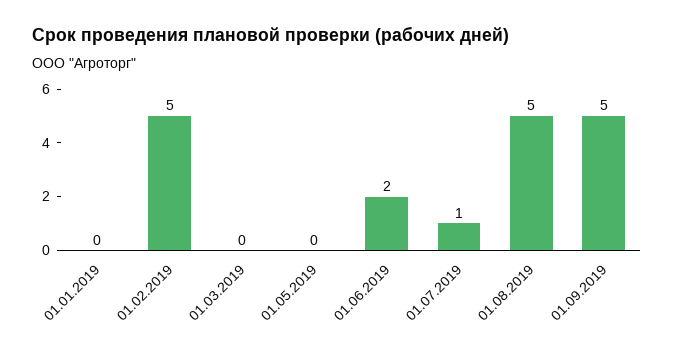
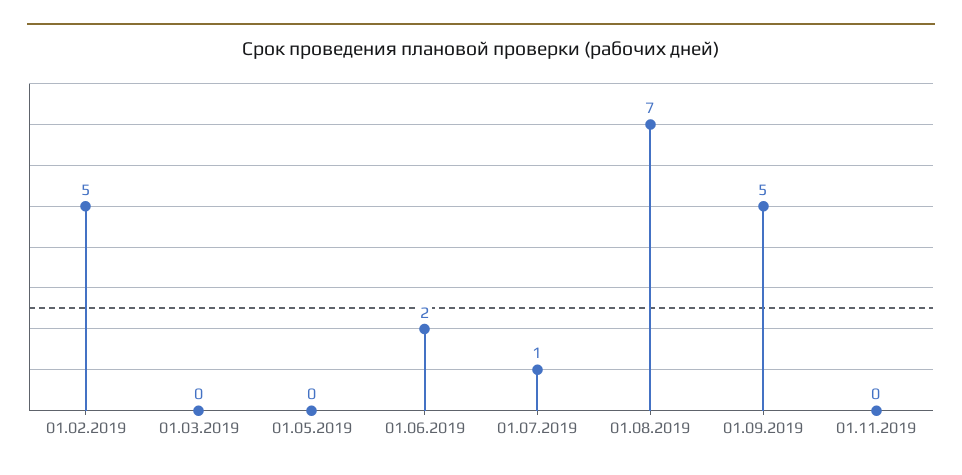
01.01.2019: 0 -> none
01.08.2019: 5 -> 7
01.11.2019: none -> 0

